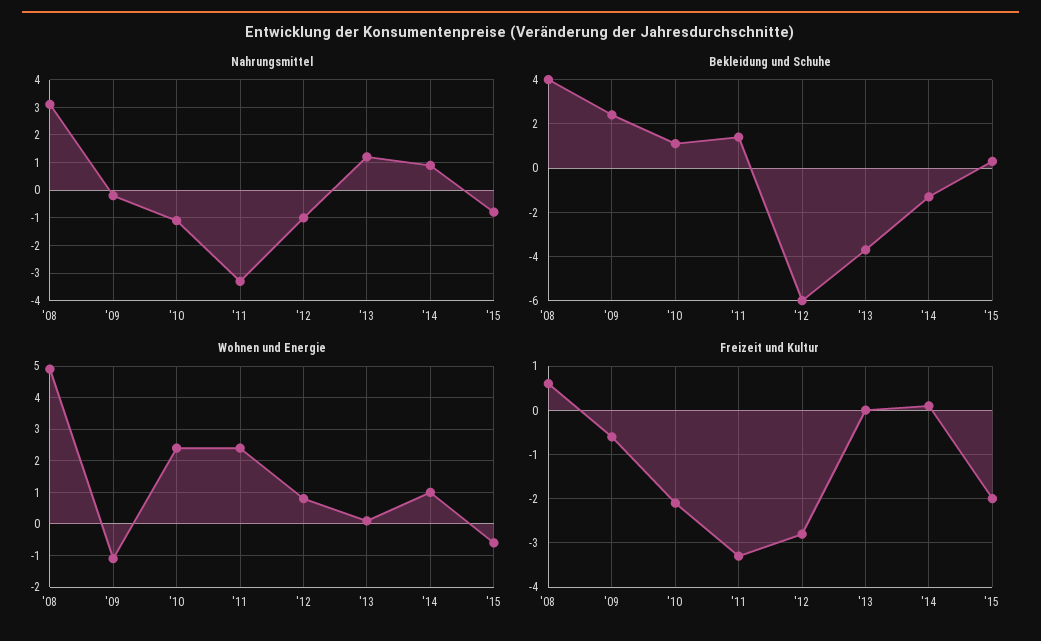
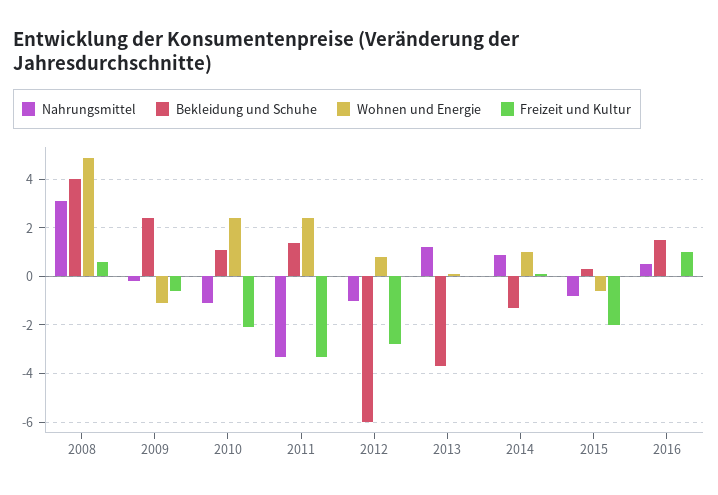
Nahrungsmittel, 2016: none -> 0.5
Bekleidung und Schuhe, 2016: none -> 1.5
Wohnen und Energie, 2016: none -> 0
Freizeit und Kultur, 2016: none -> 1

